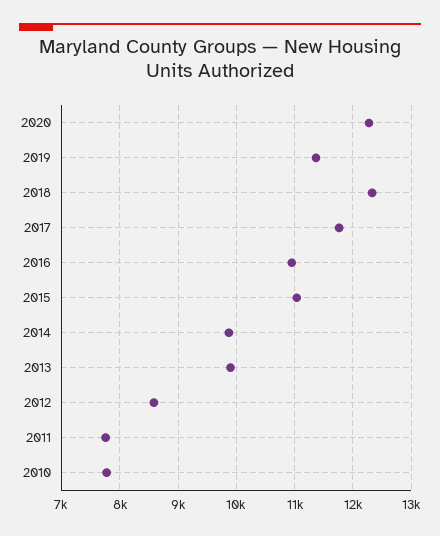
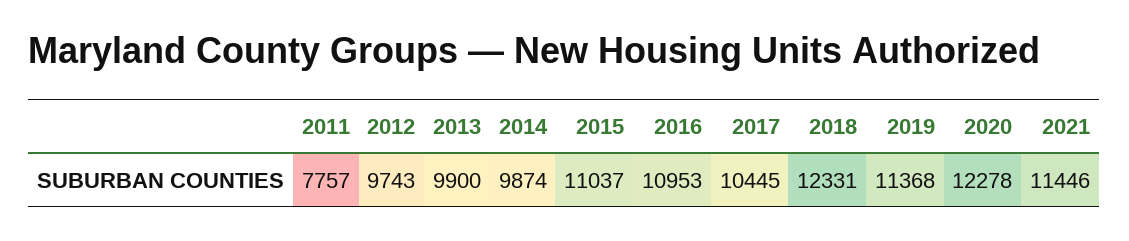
2017: 11800 -> 10445
2012: 8600 -> 9743
2010: 7800 -> none
2021: none -> 11446

